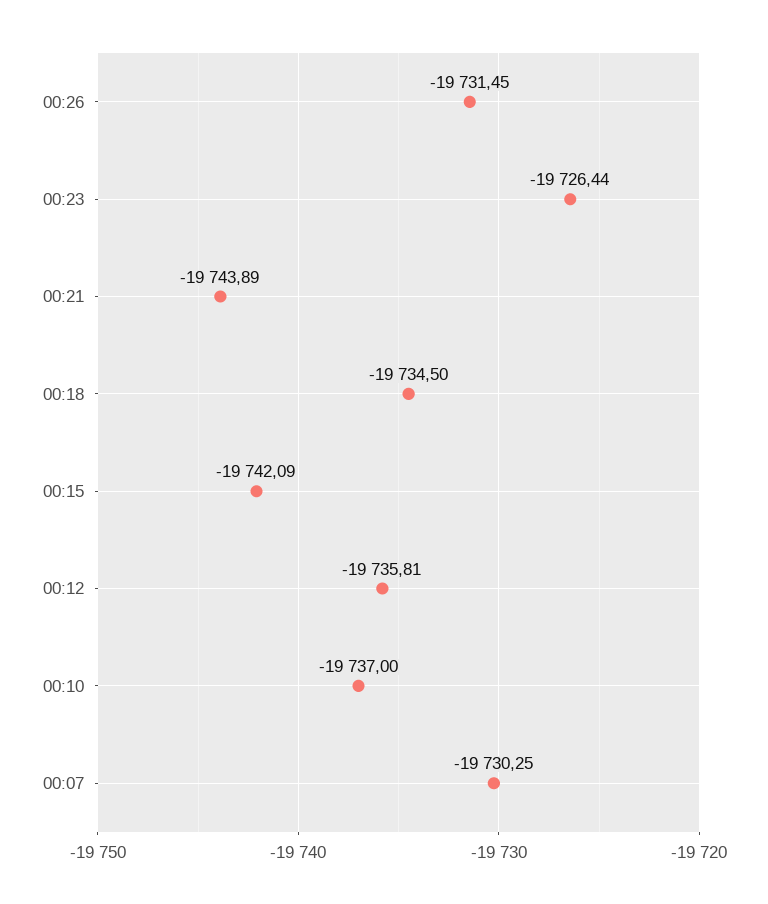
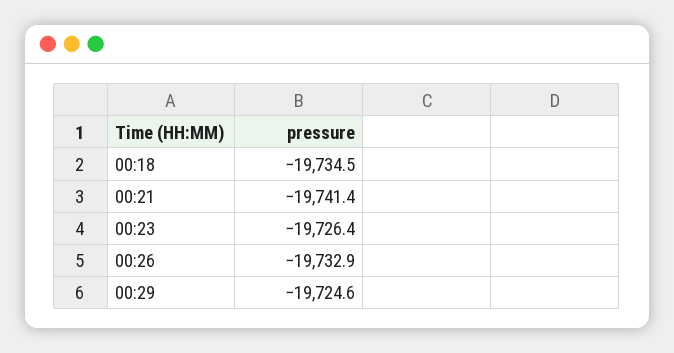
00:26: -19731.45 -> -19732.9
00:21: -19743.89 -> -19741.4
00:15: -19742.09 -> none
00:12: -19735.81 -> none
00:10: -19737 -> none
00:07: -19730.25 -> none
00:29: none -> -19724.6

